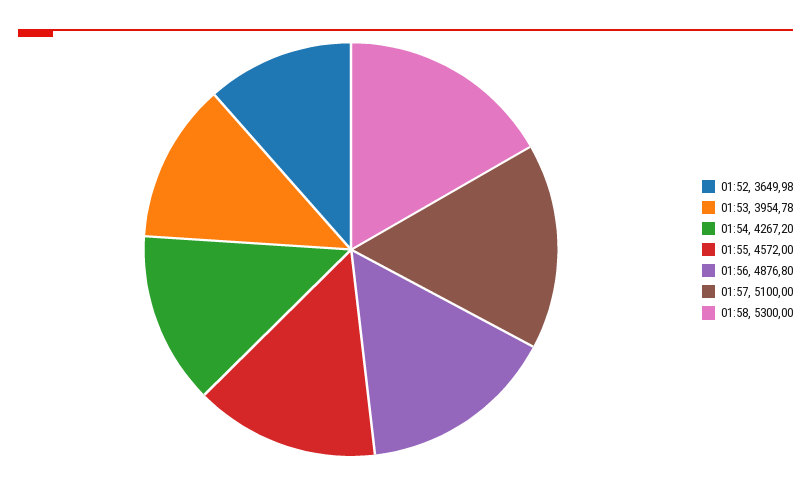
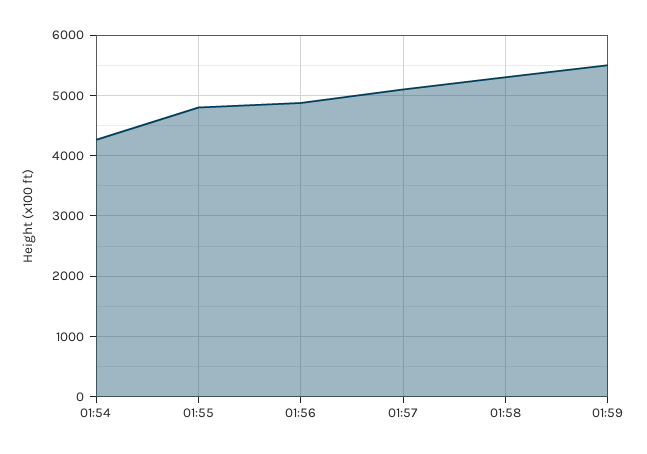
01:52: 3649.98 -> none
01:53: 3954.78 -> none
01:55: 4572 -> 4800
01:59: none -> 5500

